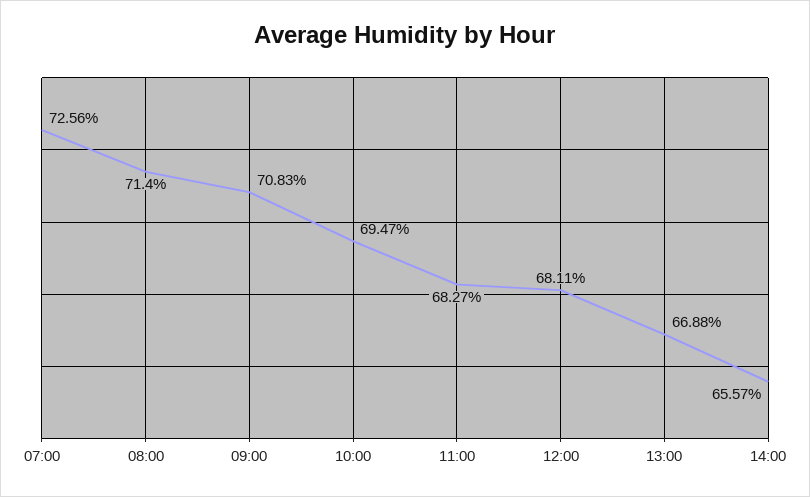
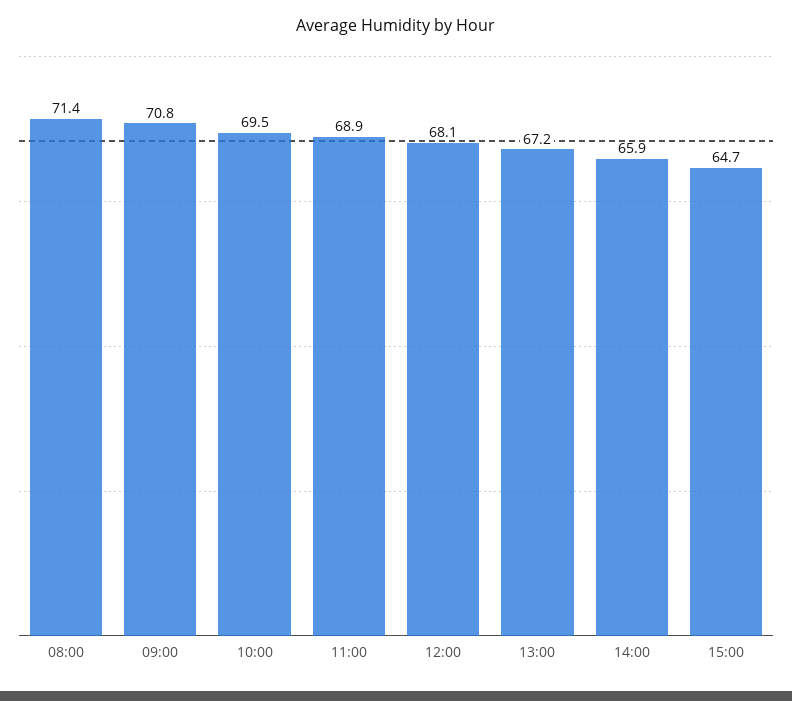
07:00: 72.56 -> none
11:00: 68.27 -> 68.9
13:00: 66.88 -> 67.2
14:00: 65.57 -> 65.9
15:00: none -> 64.7

